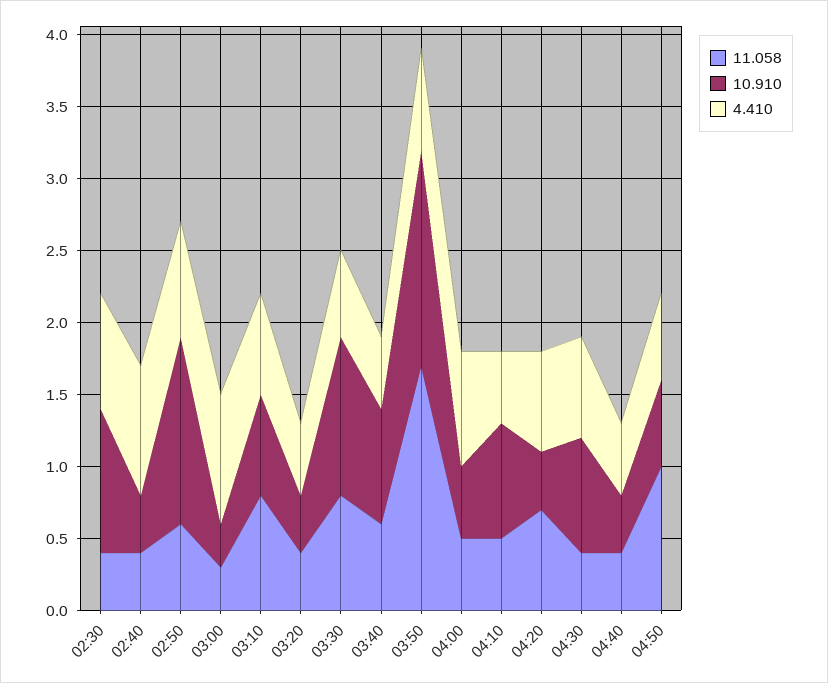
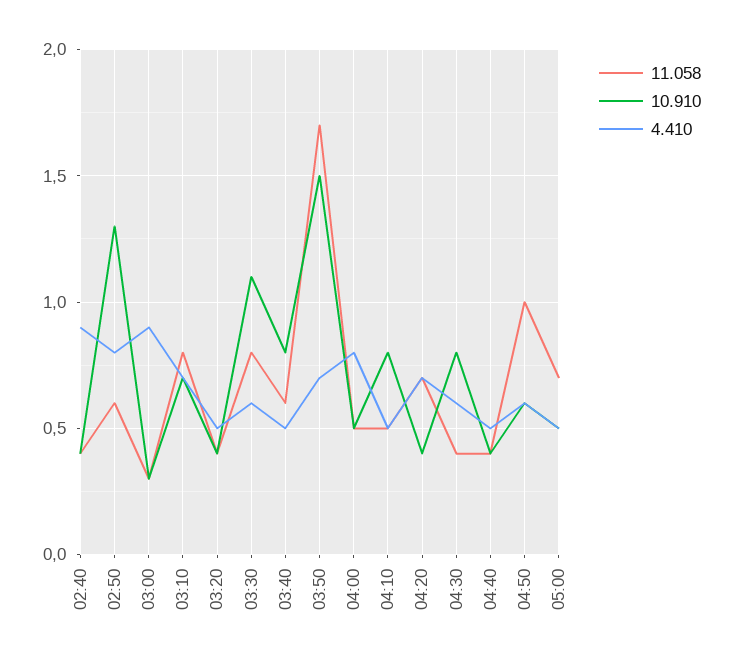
11.058, 02:30: 0.4 -> none
10.910, 02:30: 1 -> none
4.410, 02:30: 0.8 -> none
4.410, 04:30: 0.7 -> 0.6
11.058, 05:00: none -> 0.7
10.910, 05:00: none -> 0.5
4.410, 05:00: none -> 0.5

